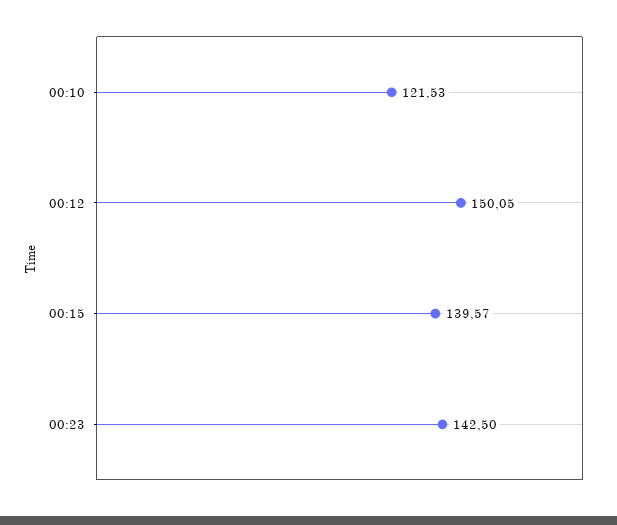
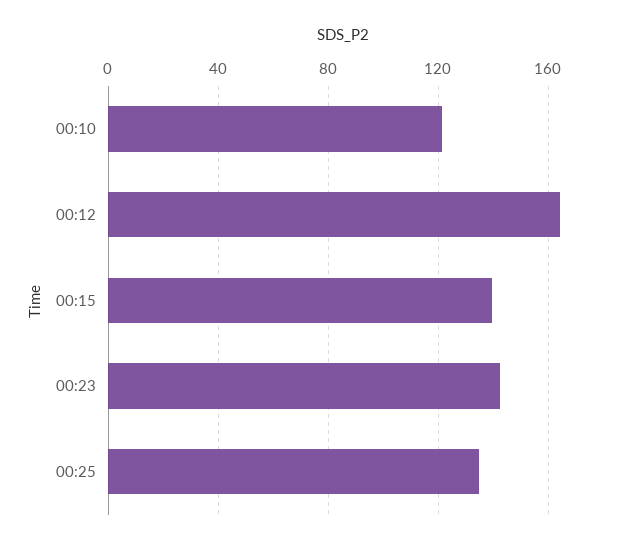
00:12: 150.05 -> 165
00:25: none -> 135

